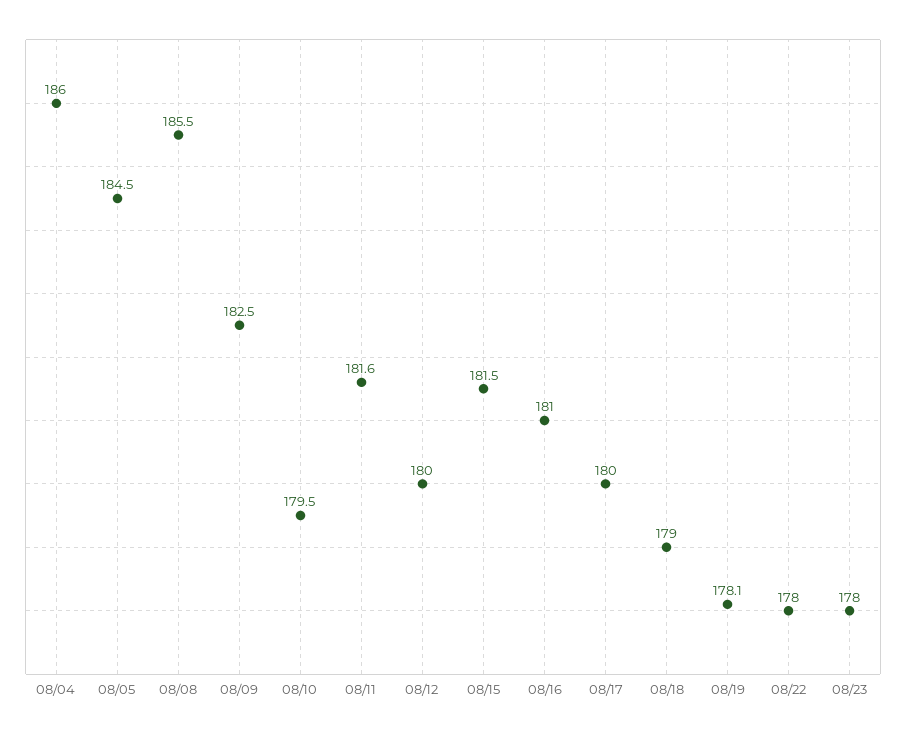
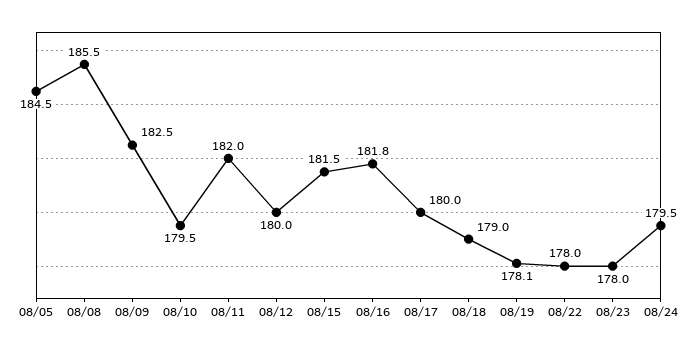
08/04: 186 -> none
08/11: 181.6 -> 182
08/16: 181 -> 181.8
08/24: none -> 179.5

